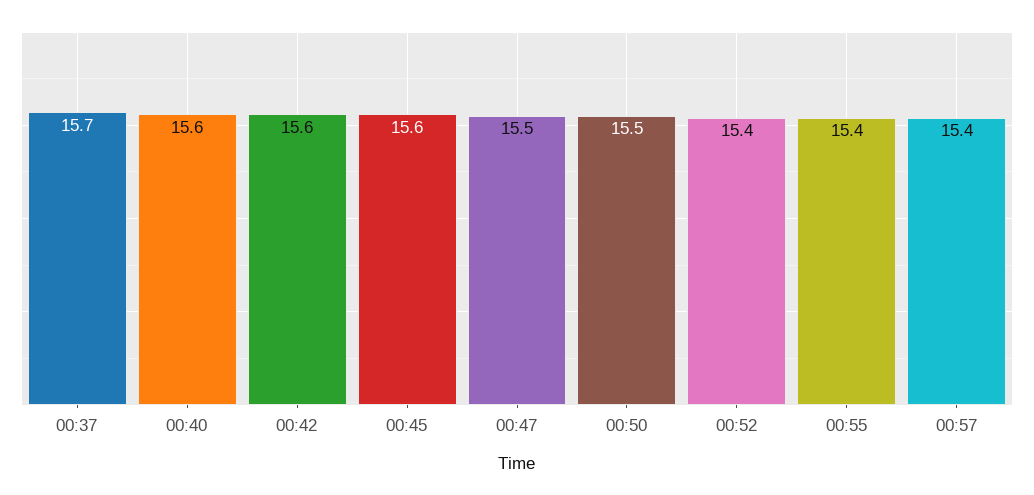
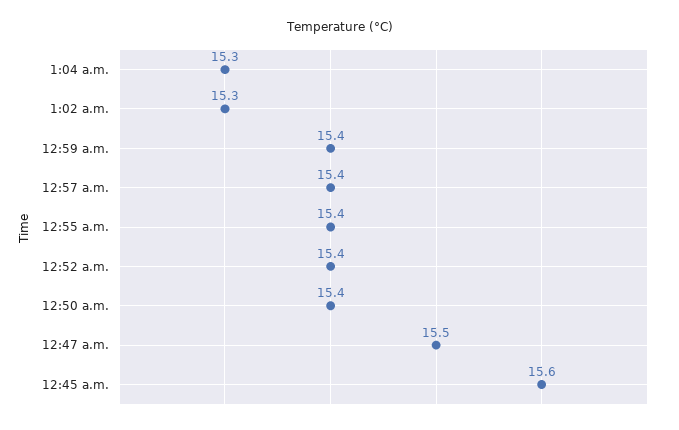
00:37: 15.7 -> none
00:40: 15.6 -> none
00:42: 15.6 -> none
00:50: 15.5 -> 15.4
1:04 a.m.: none -> 15.3
1:02 a.m.: none -> 15.3
12:59 a.m.: none -> 15.4

